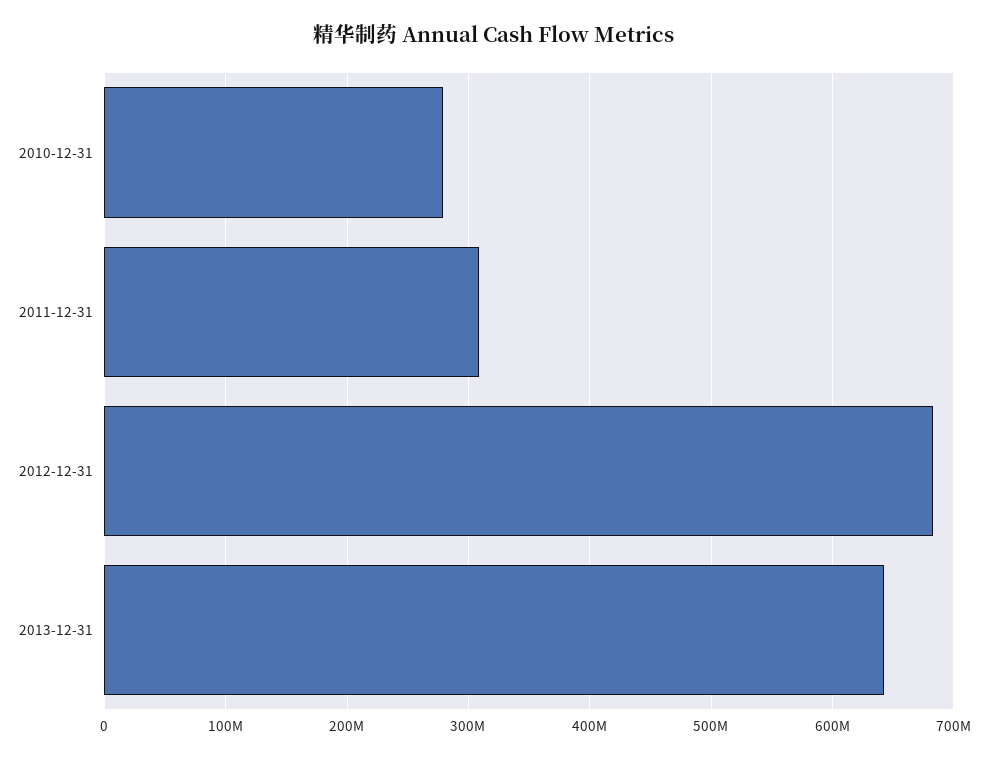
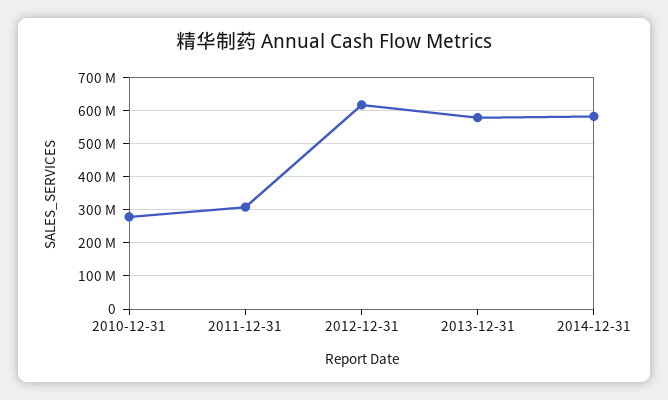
2012-12-31: 680000000 -> 620000000
2013-12-31: 640000000 -> 580000000
2014-12-31: none -> 580000000

